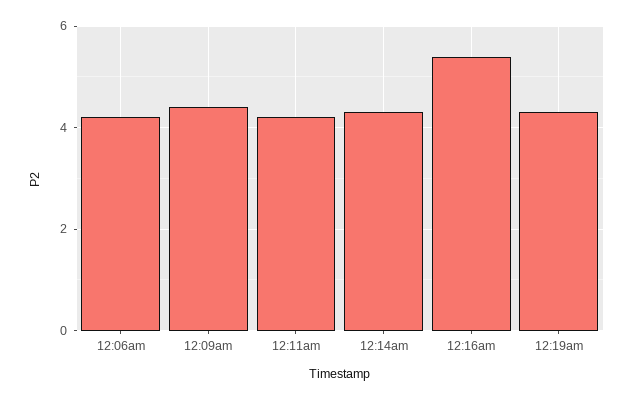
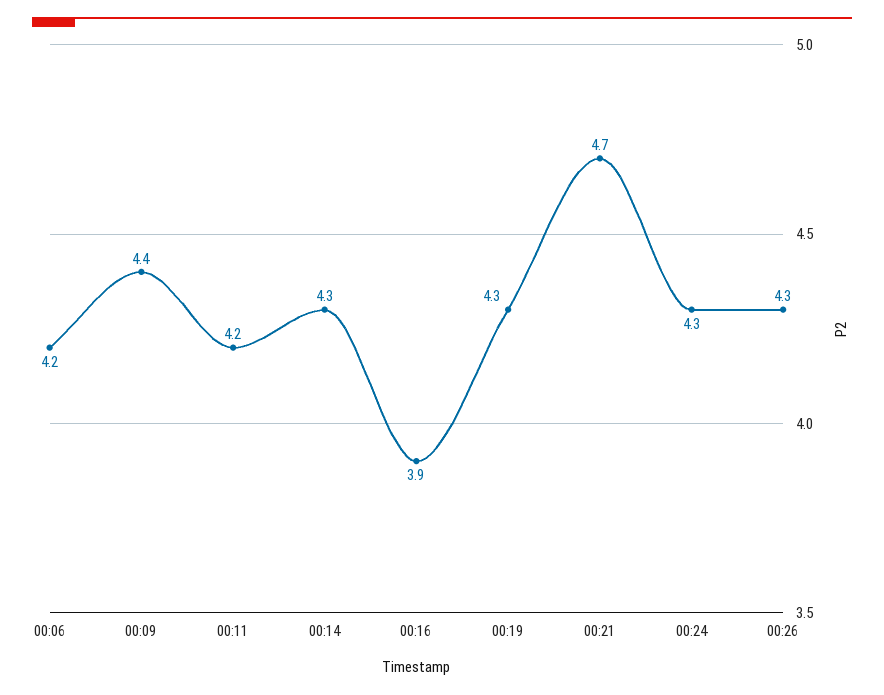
12:16am: 5.5 -> 3.9
00:21: none -> 4.7
00:24: none -> 4.3
00:26: none -> 4.3

